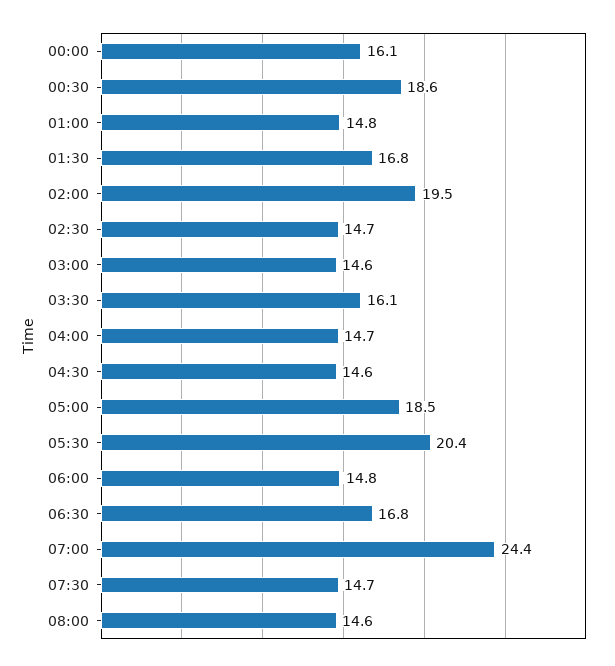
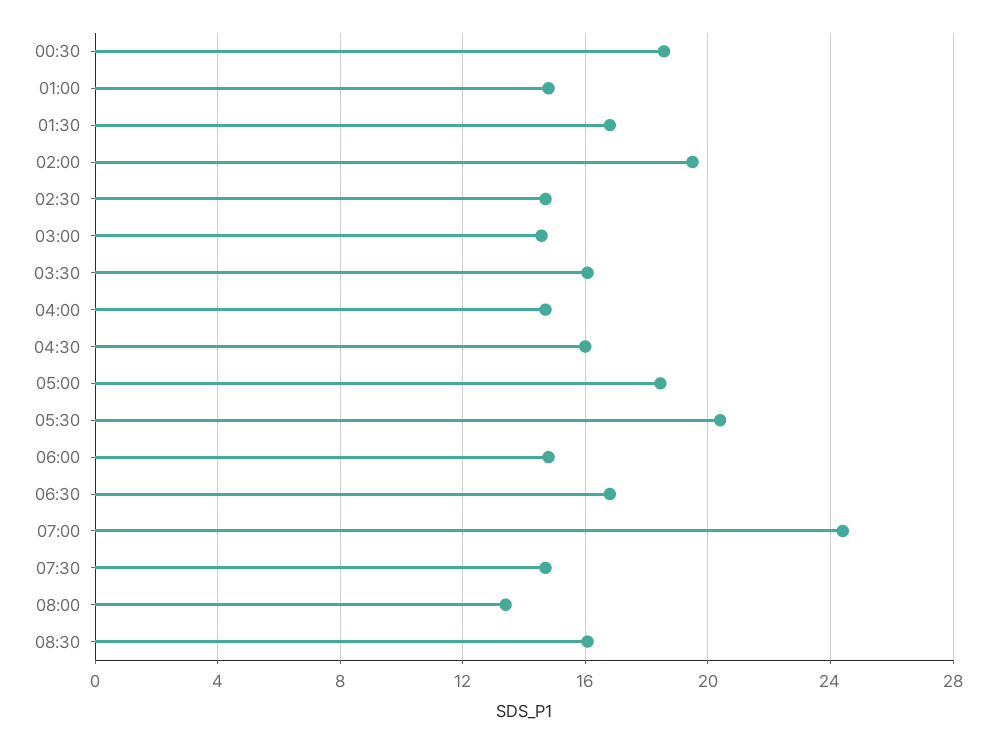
00:00: 16.1 -> none
04:30: 14.6 -> 16
08:00: 14.6 -> 13.5
08:30: none -> 16

